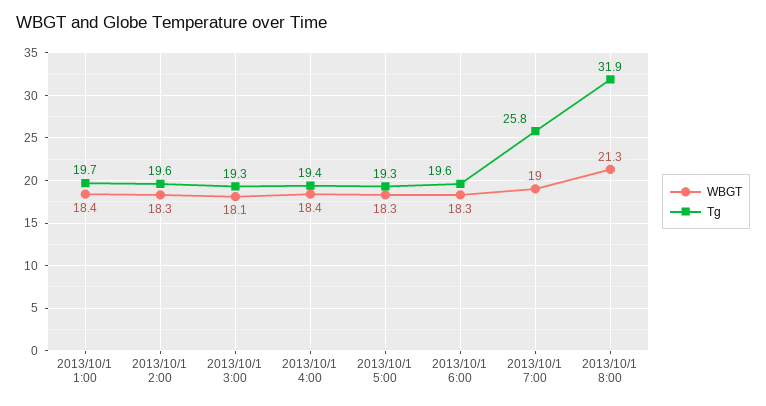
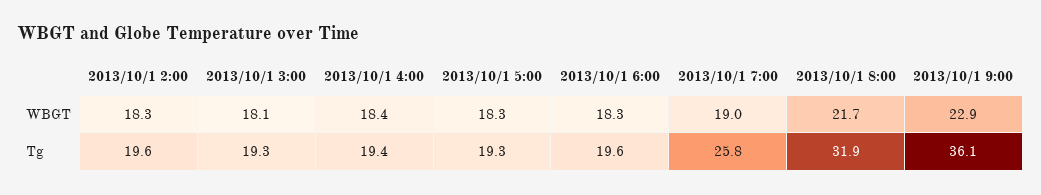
WBGT, 2013/10/1 1:00: 18.4 -> none
Tg, 2013/10/1 1:00: 19.7 -> none
WBGT, 2013/10/1 8:00: 21.3 -> 21.7
WBGT, 2013/10/1 9:00: none -> 22.9
Tg, 2013/10/1 9:00: none -> 36.1

